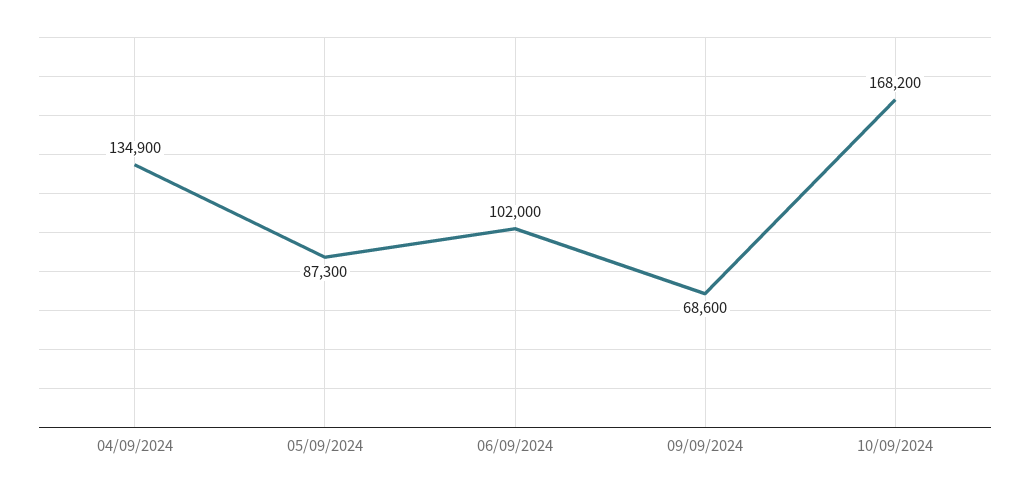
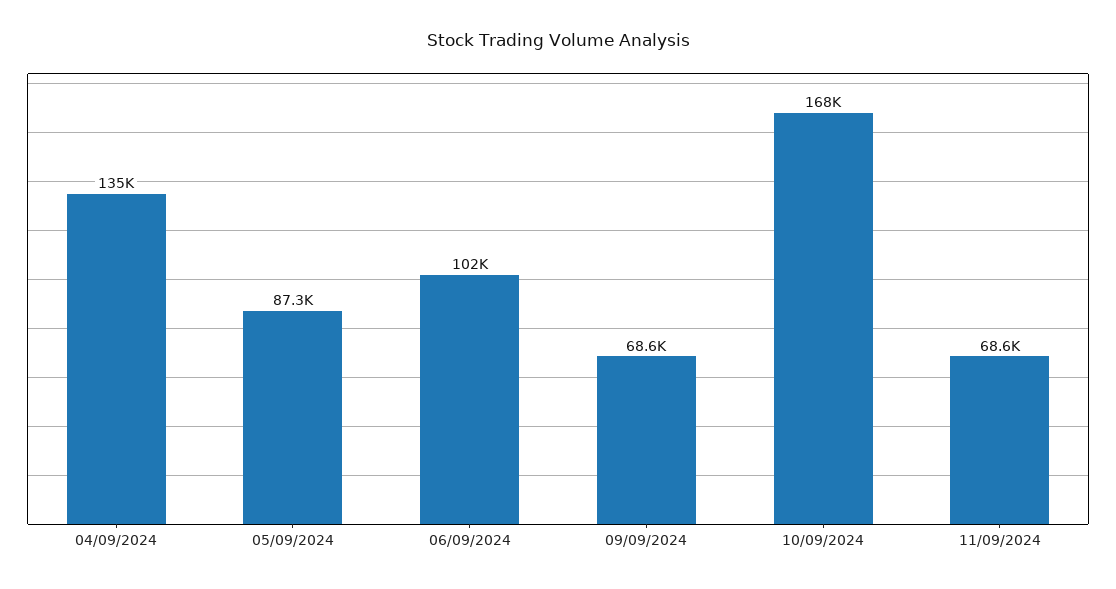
11/09/2024: none -> 68600

